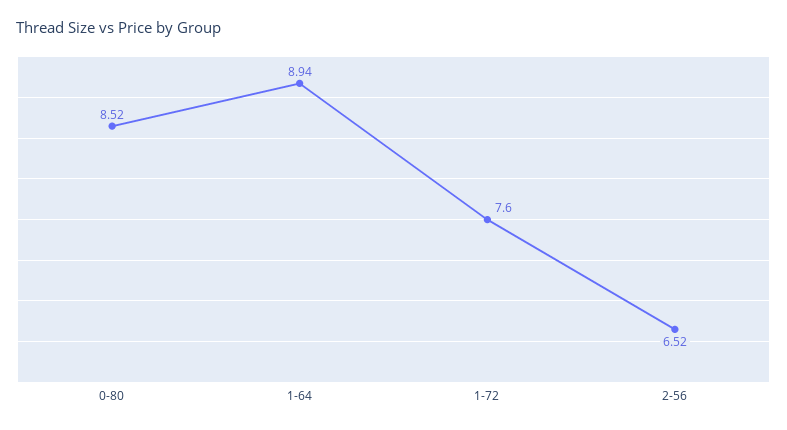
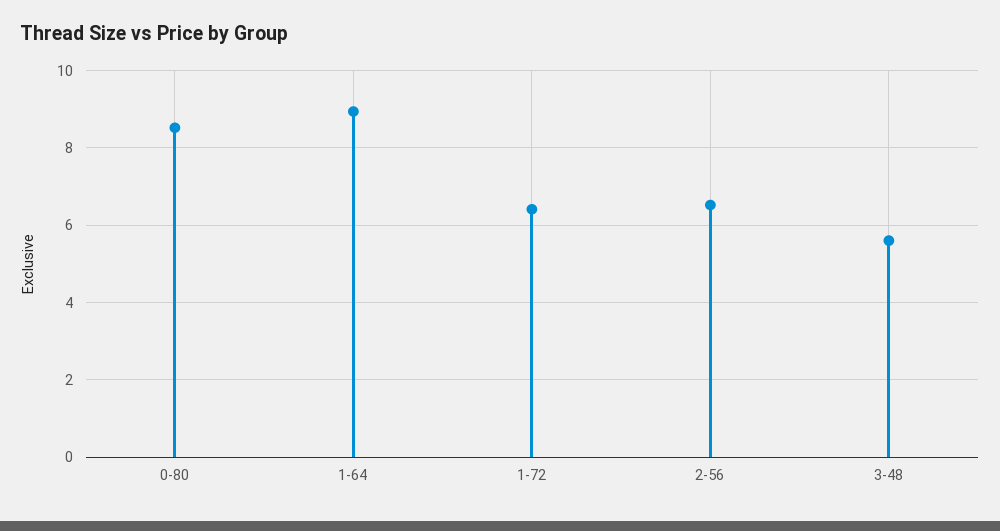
1-72: 7.6 -> 6.4
3-48: none -> 5.6

